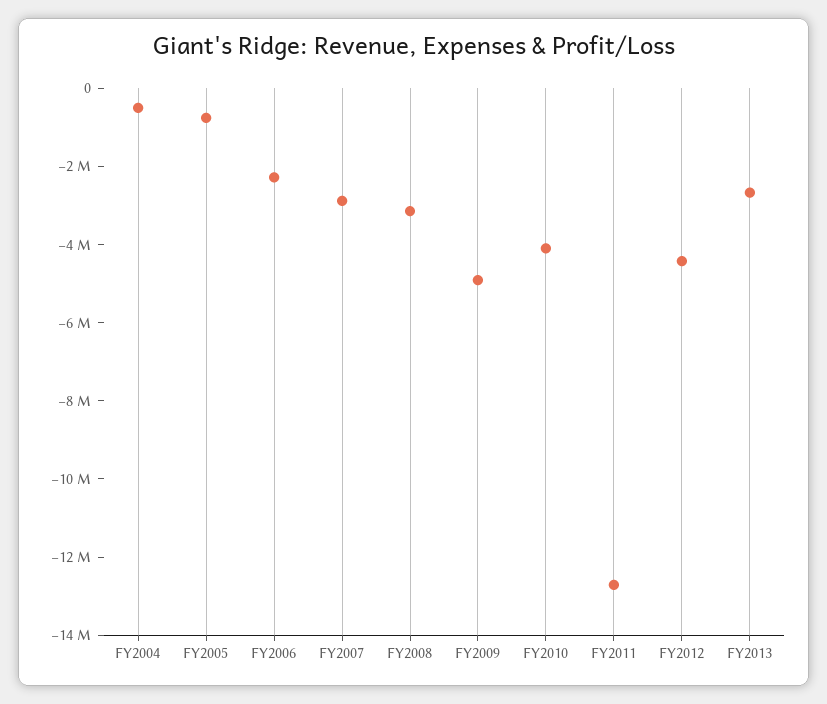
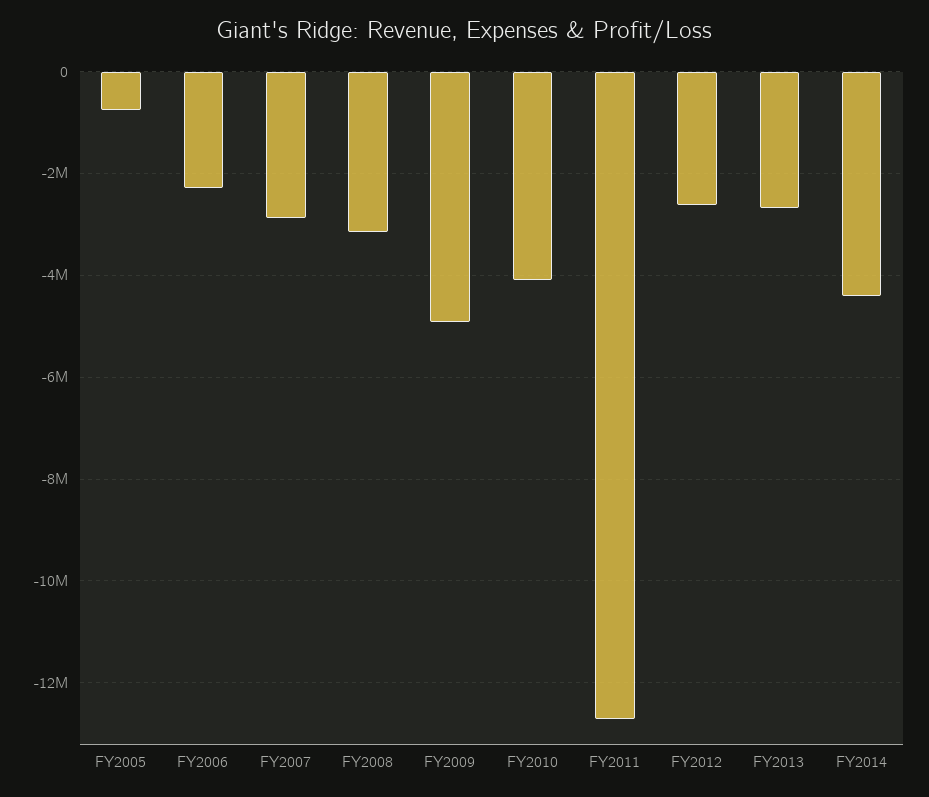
FY2004: -500000 -> none
FY2012: -4500000 -> -2600000
FY2014: none -> -4400000

